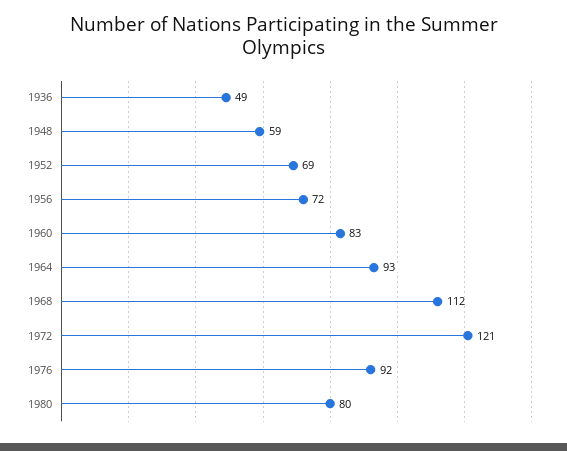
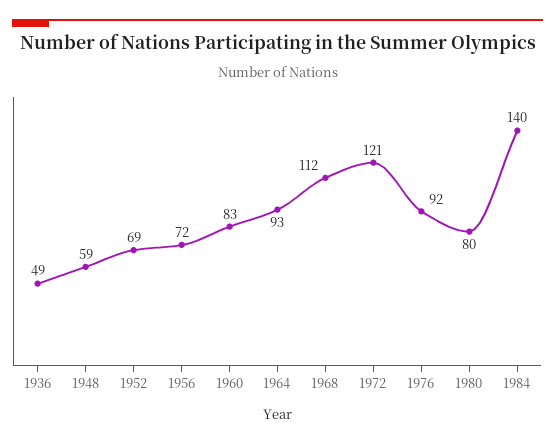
1984: none -> 140

